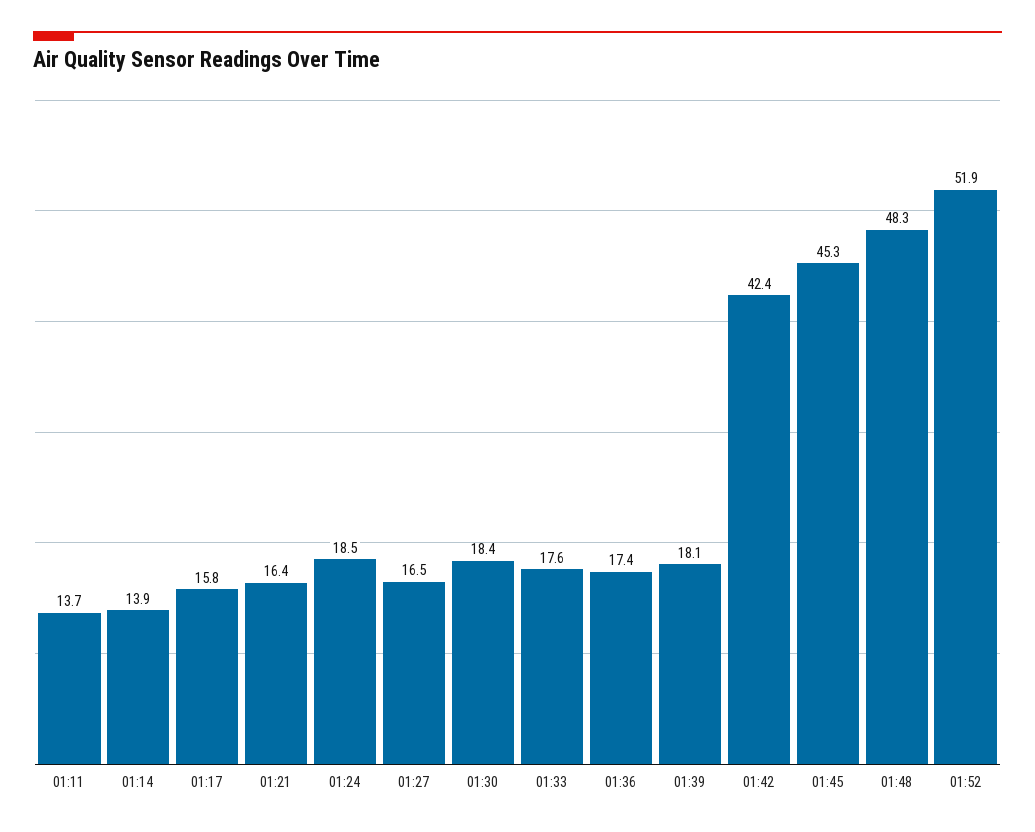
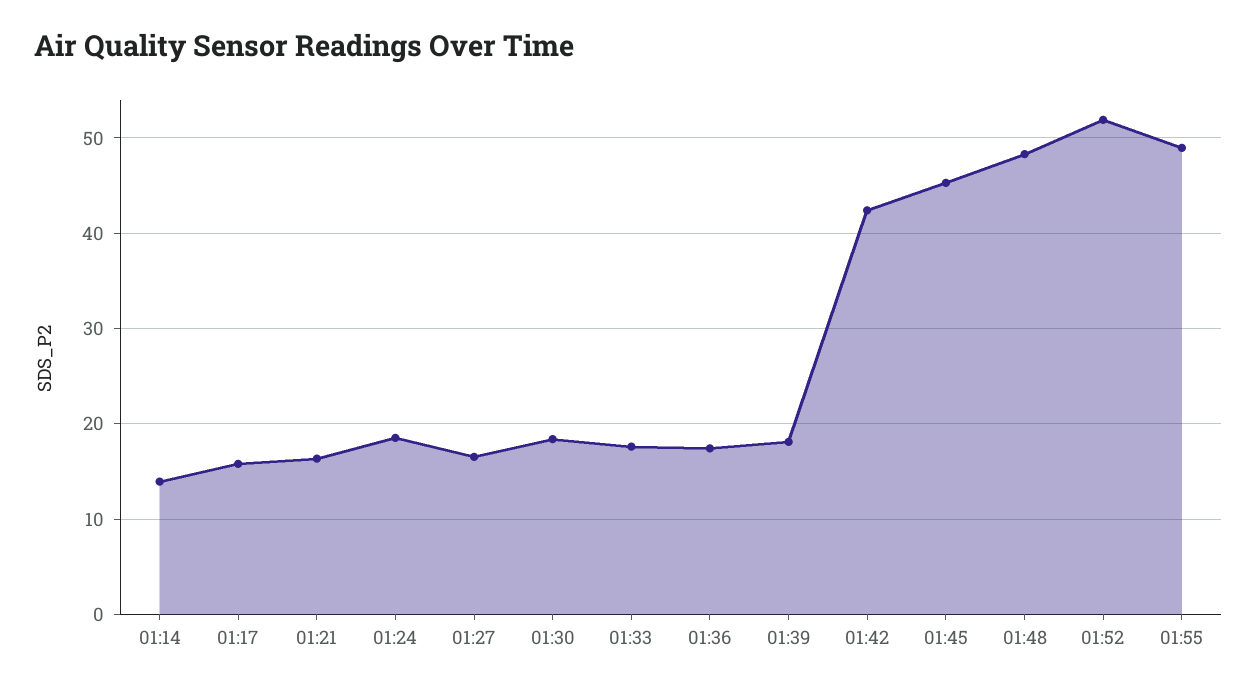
01:11: 13.7 -> none
01:55: none -> 49

